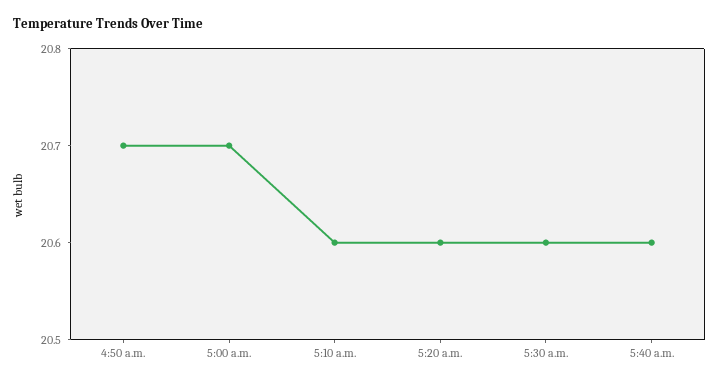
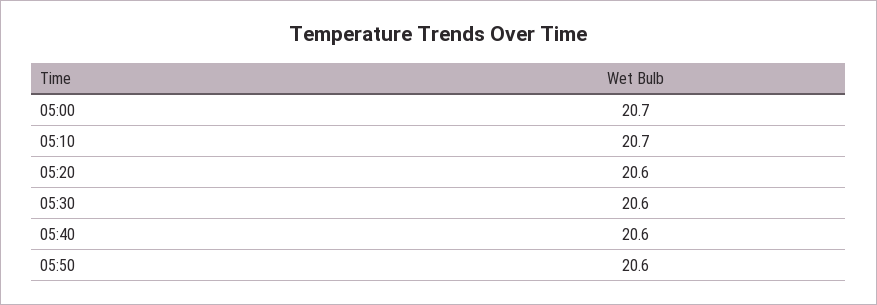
4:50 a.m.: 20.7 -> none
5:10 a.m.: 20.6 -> 20.7
05:50: none -> 20.6

